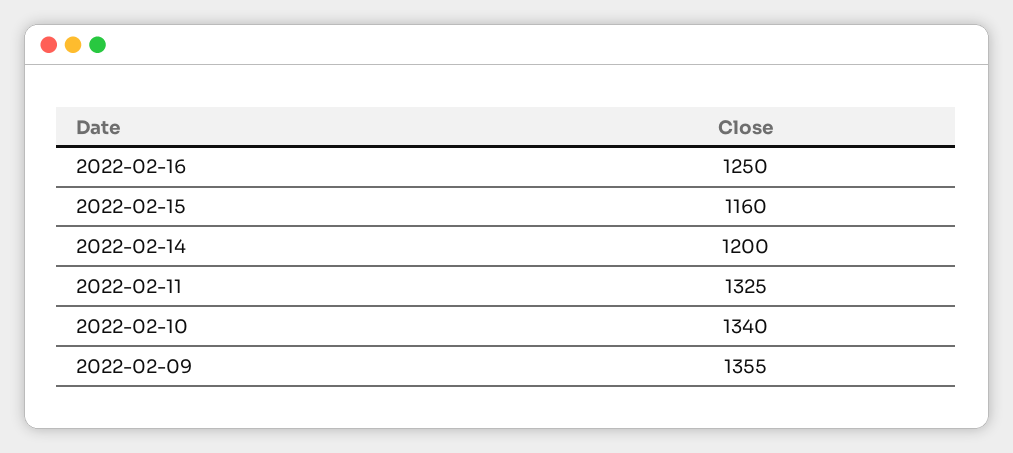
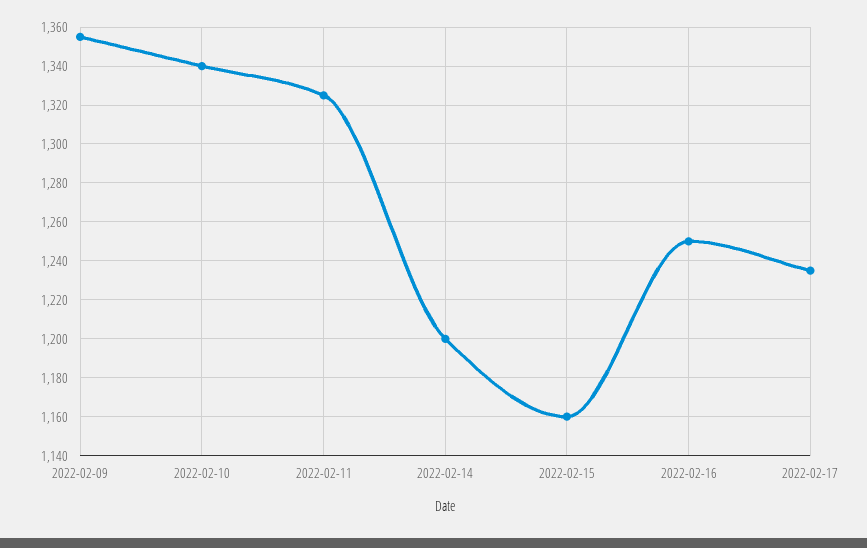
2022-02-17: none -> 1235

